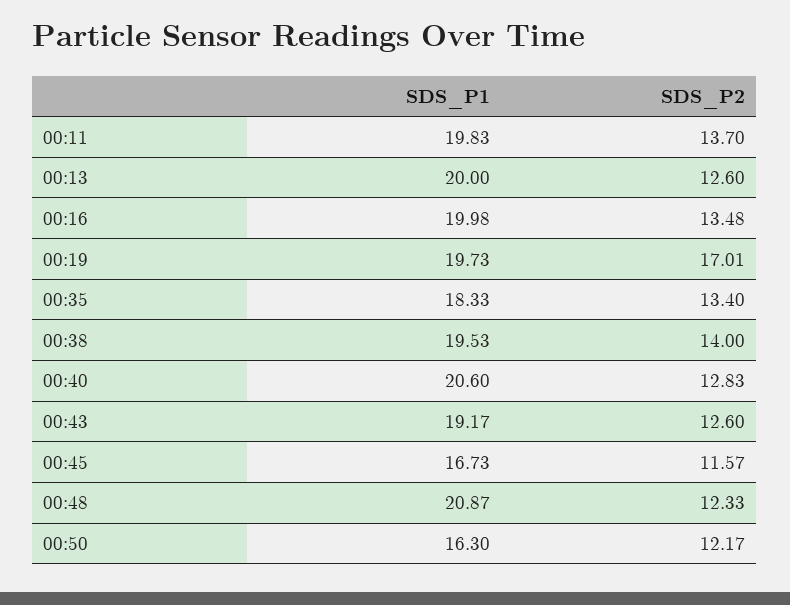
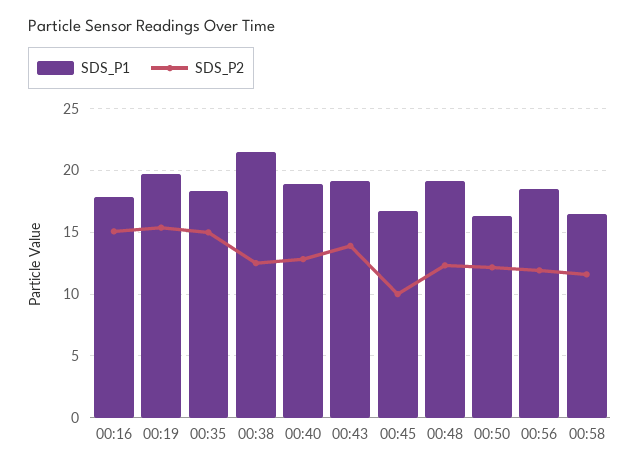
SDS_P1, 00:11: 19.83 -> none
SDS_P2, 00:11: 13.7 -> none
SDS_P1, 00:13: 20 -> none
SDS_P2, 00:13: 12.6 -> none
SDS_P1, 00:16: 19.98 -> 18
SDS_P2, 00:16: 13.48 -> 15
SDS_P2, 00:19: 17.01 -> 15.5
SDS_P2, 00:35: 13.4 -> 15
SDS_P1, 00:38: 19.53 -> 21.5
SDS_P2, 00:38: 14 -> 12.5
SDS_P1, 00:40: 20.6 -> 19
SDS_P2, 00:43: 12.6 -> 14
SDS_P2, 00:45: 11.57 -> 10
SDS_P1, 00:48: 20.87 -> 19
SDS_P1, 00:56: none -> 18.5
SDS_P2, 00:56: none -> 12
SDS_P1, 00:58: none -> 16.5
SDS_P2, 00:58: none -> 11.5

